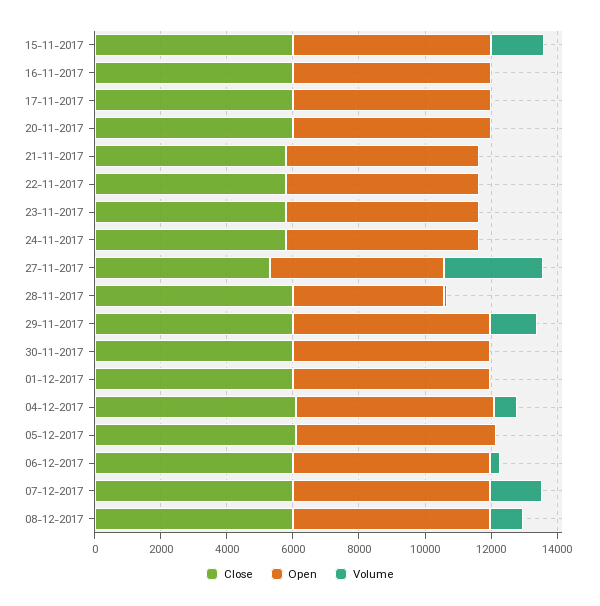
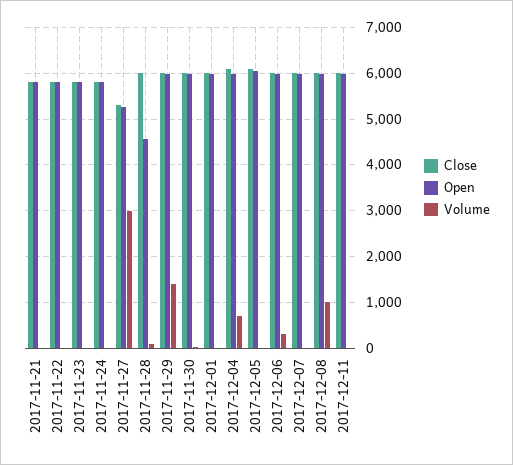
Close, 15-11-2017: 6000 -> none
Open, 15-11-2017: 6000 -> none
Volume, 15-11-2017: 1500 -> none
Close, 16-11-2017: 6000 -> none
Open, 16-11-2017: 6000 -> none
Volume, 16-11-2017: 0 -> none
Close, 17-11-2017: 6000 -> none
Open, 17-11-2017: 6000 -> none
Volume, 17-11-2017: 0 -> none
Close, 20-11-2017: 6000 -> none
Open, 20-11-2017: 6000 -> none
Volume, 20-11-2017: 0 -> none
Volume, 07-12-2017: 1500 -> 0
Close, 2017-12-11: none -> 6000
Open, 2017-12-11: none -> 6000
Volume, 2017-12-11: none -> 0

